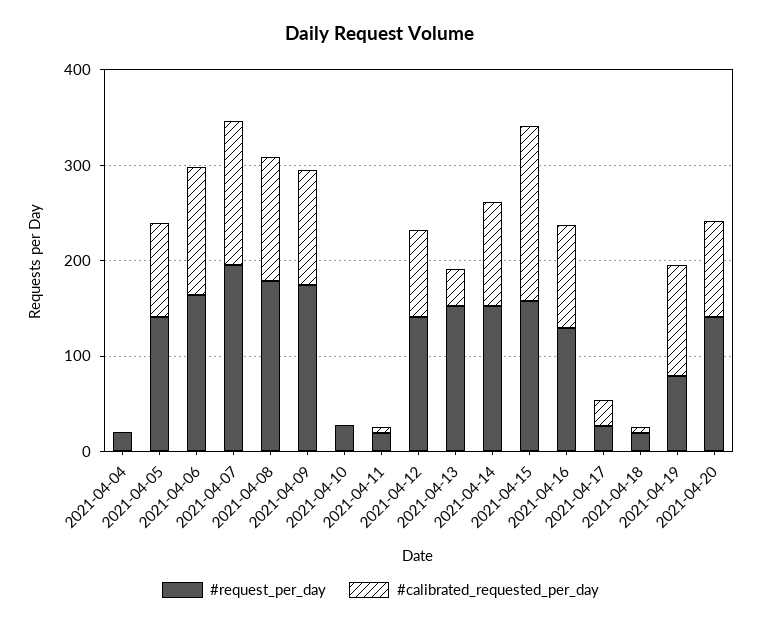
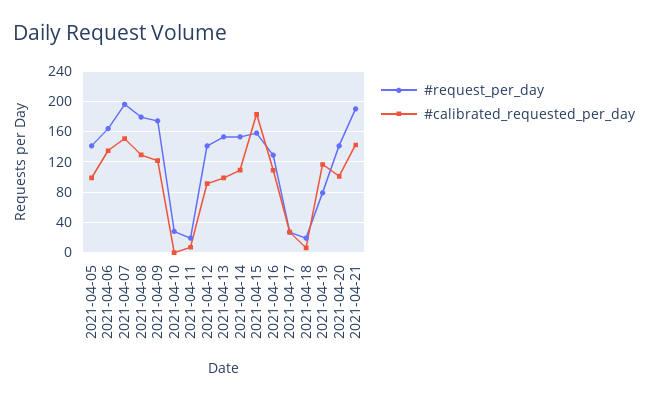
#request_per_day, 2021-04-04: 20 -> none
#calibrated_requested_per_day, 2021-04-04: 0 -> none
#calibrated_requested_per_day, 2021-04-13: 40 -> 100
#request_per_day, 2021-04-21: none -> 190
#calibrated_requested_per_day, 2021-04-21: none -> 140

